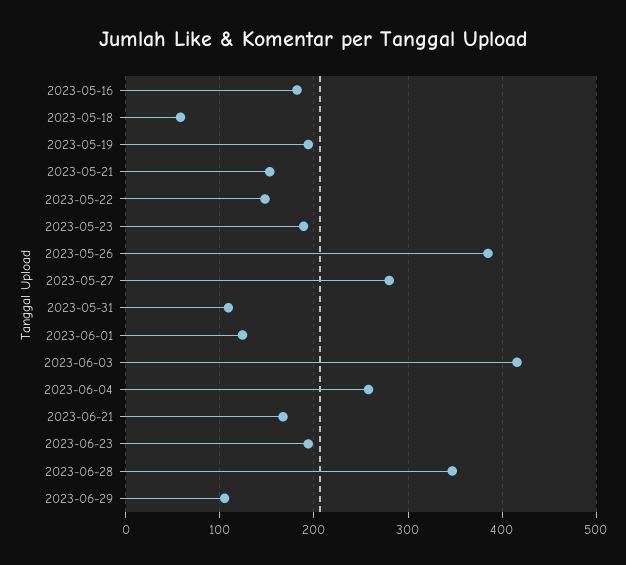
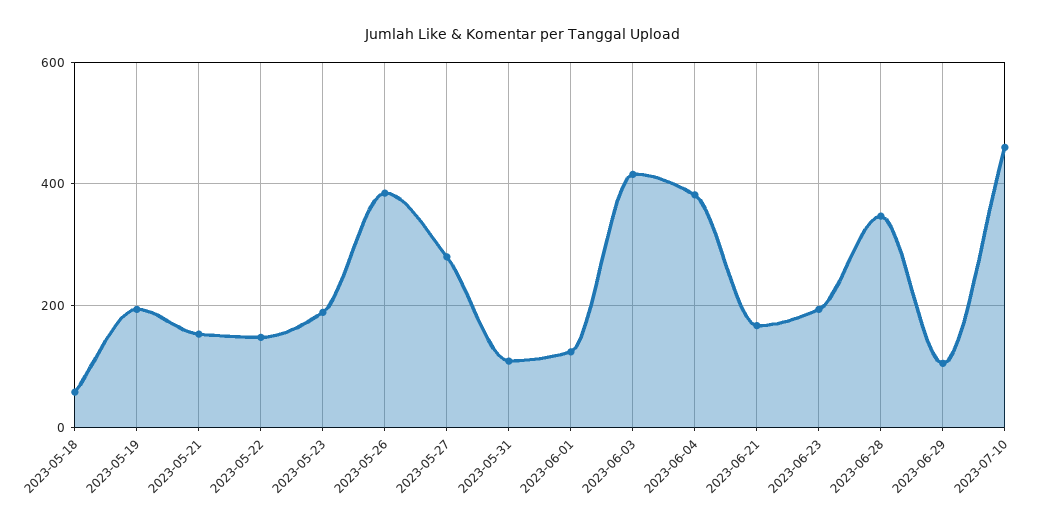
2023-05-16: 180 -> none
2023-06-04: 260 -> 380
2023-07-10: none -> 460

